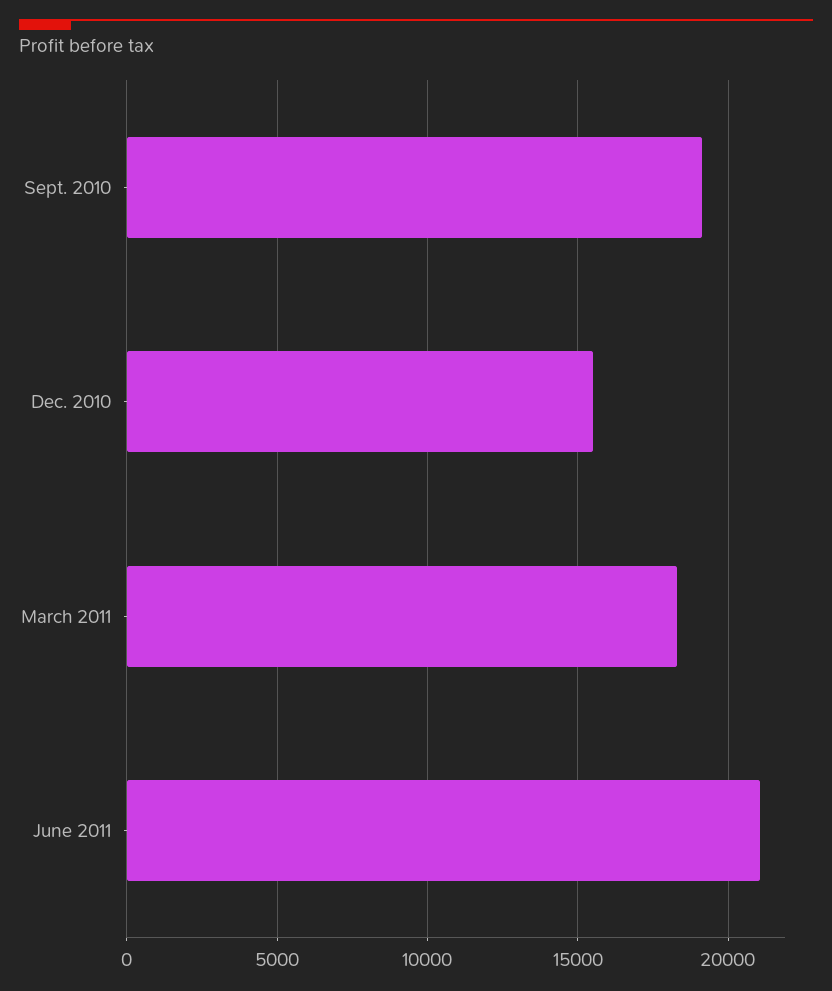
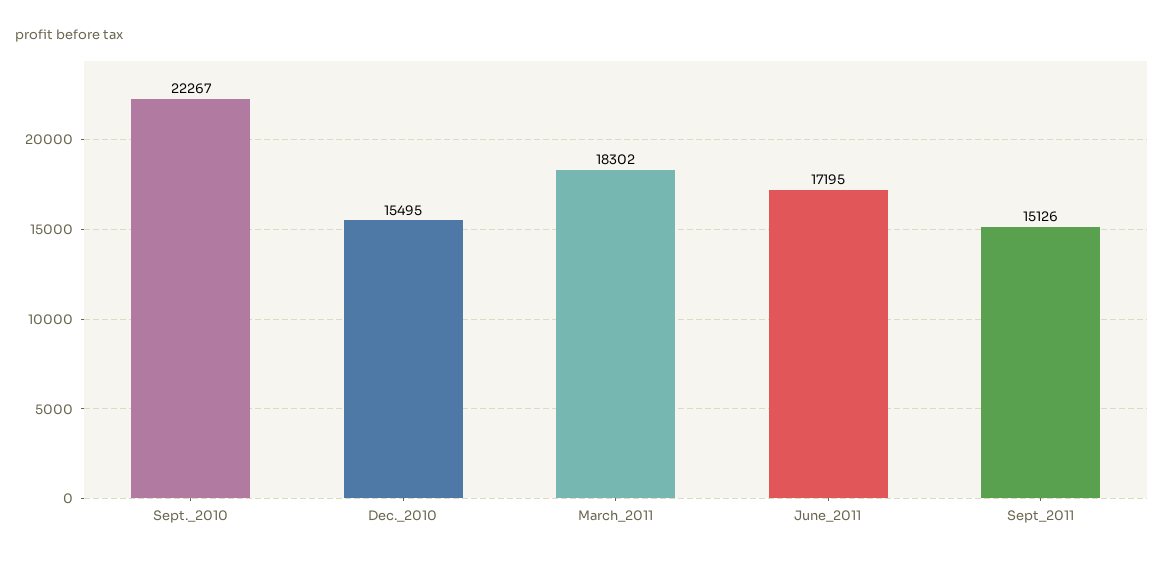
Sept. 2010: 19000 -> 22267
June 2011: 21000 -> 17195
Sept_2011: none -> 15126

